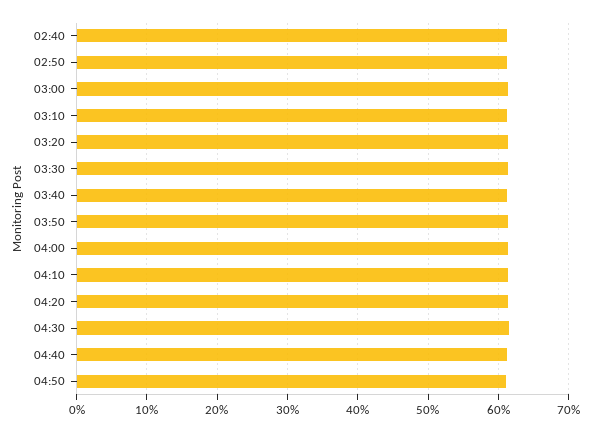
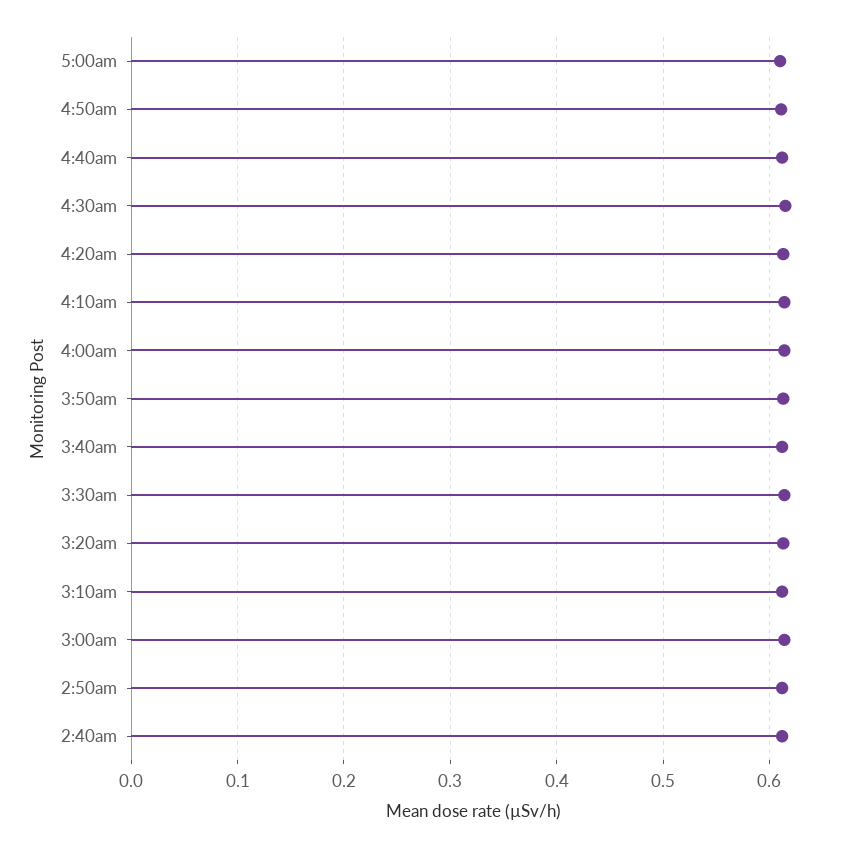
5:00am: none -> 0.61

